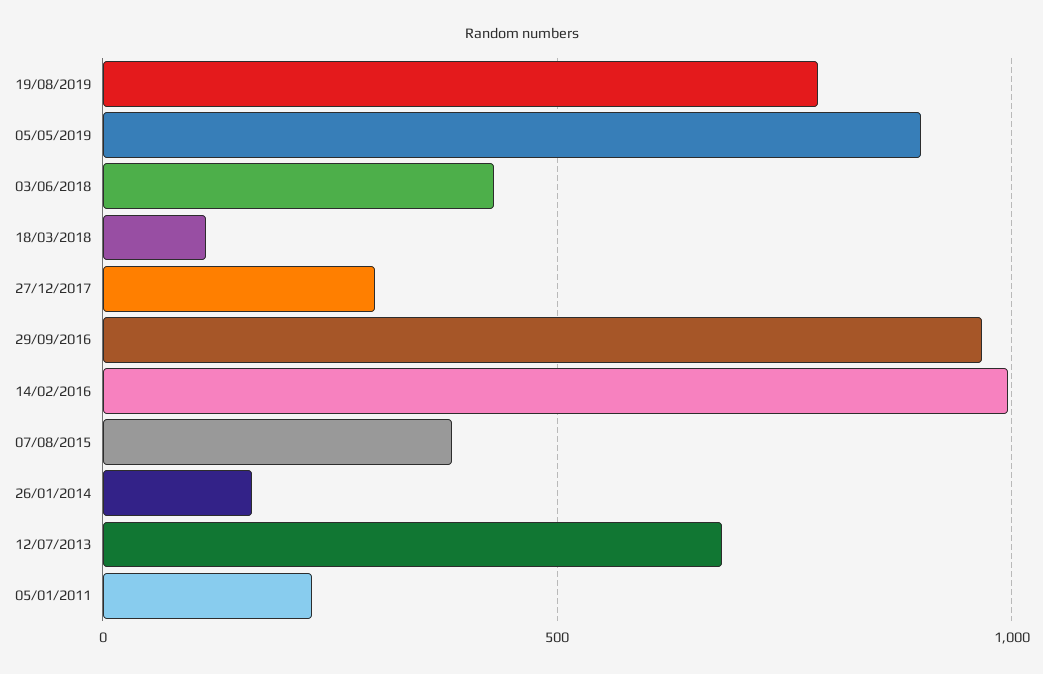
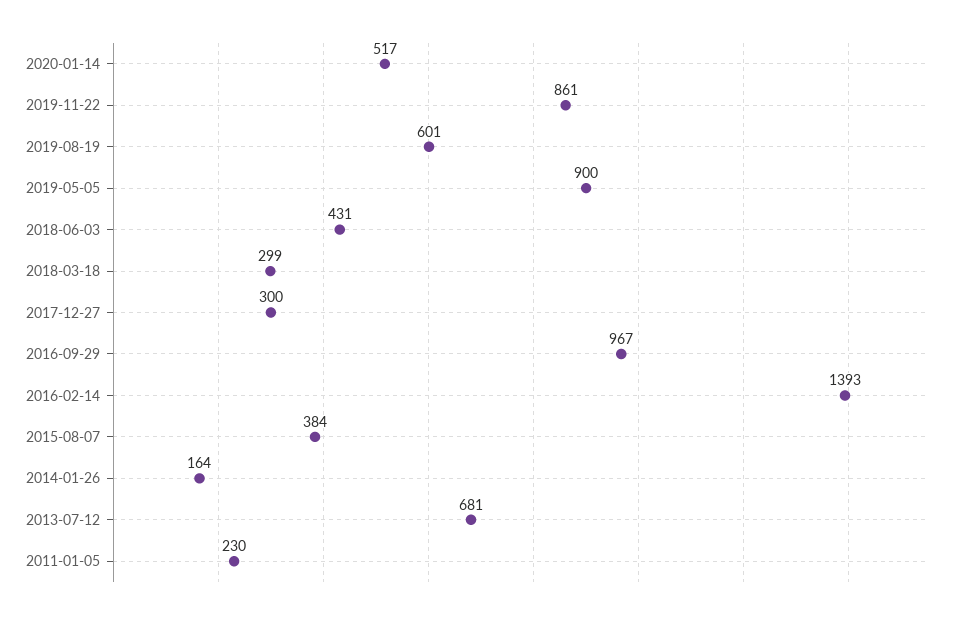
19/08/2019: 800 -> 601
18/03/2018: 100 -> 299
14/02/2016: 1000 -> 1393
2020-01-14: none -> 517
2019-11-22: none -> 861

